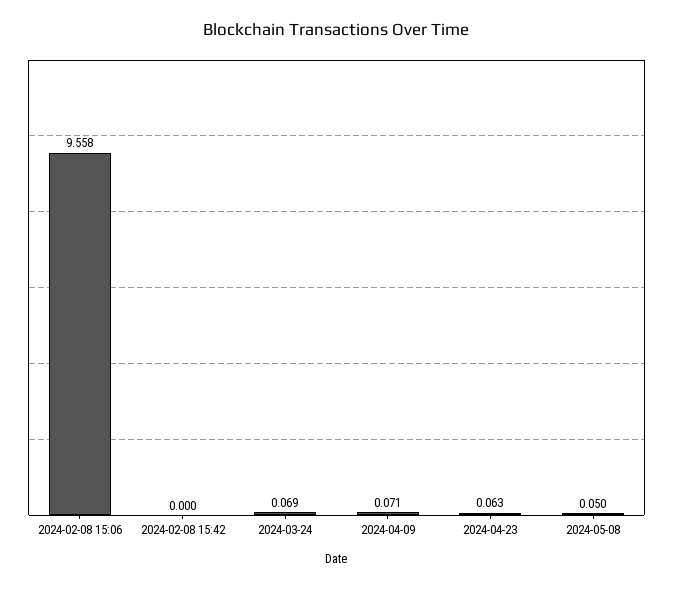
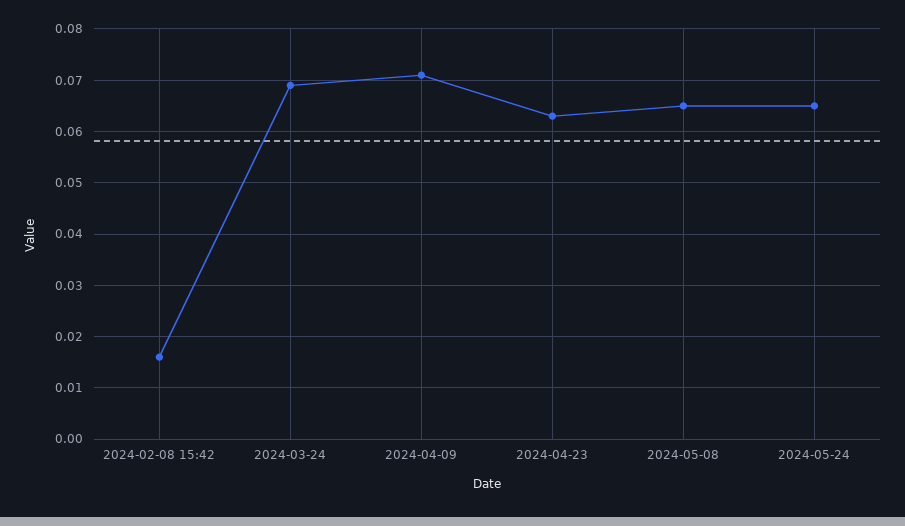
2024-02-08 15:06: 9.558 -> none
2024-02-08 15:42: 0 -> 0.015
2024-05-08: 0.05 -> 0.065
2024-05-24: none -> 0.065

